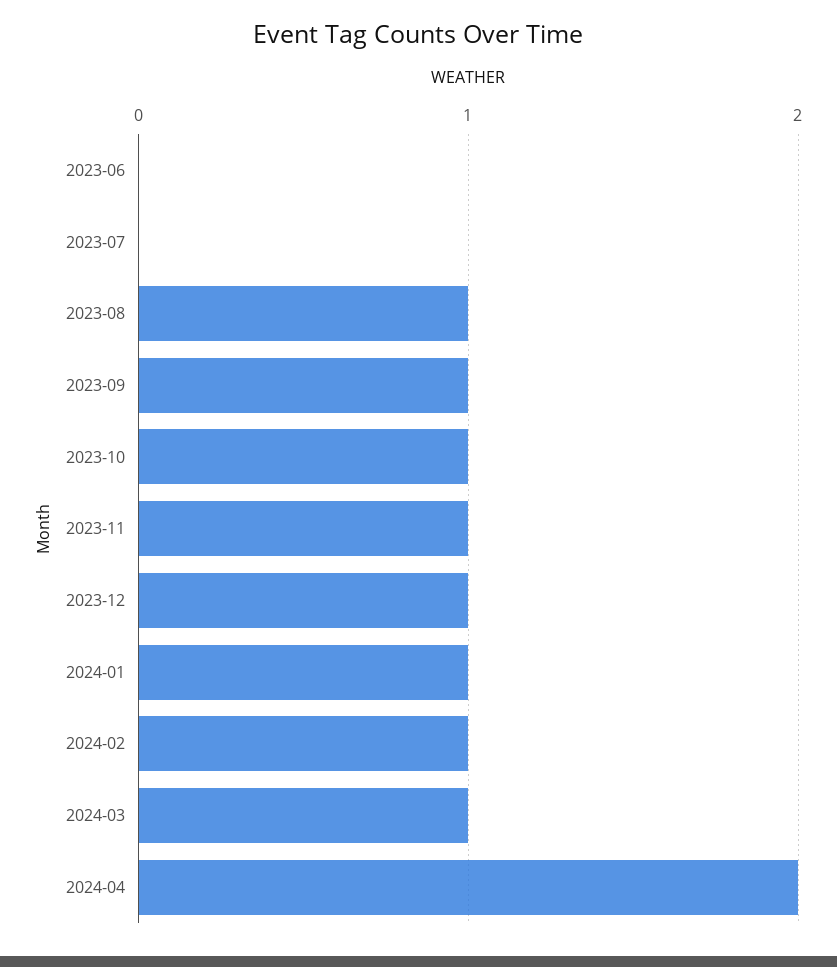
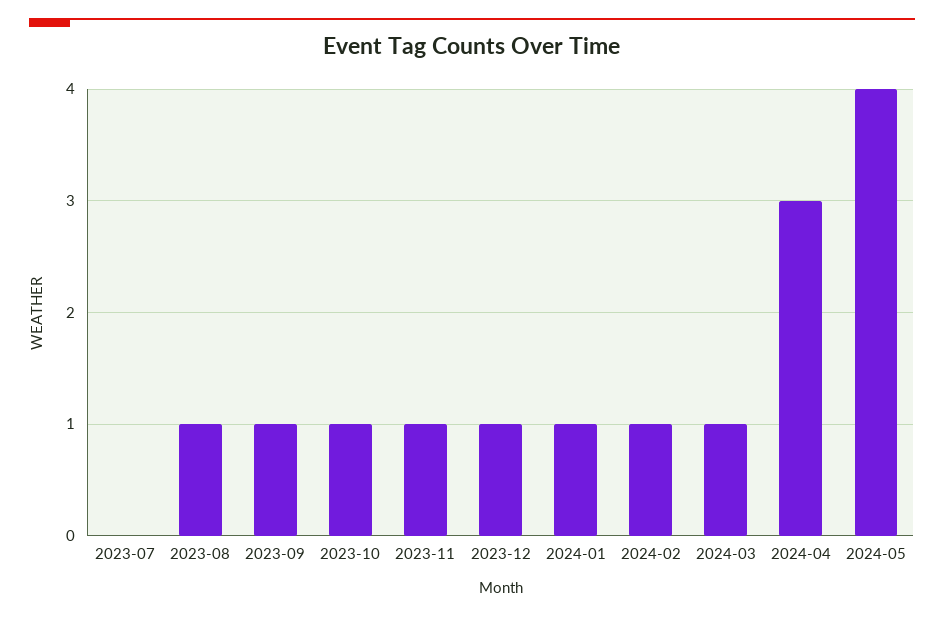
2023-06: 0 -> none
2024-04: 2 -> 3
2024-05: none -> 4

